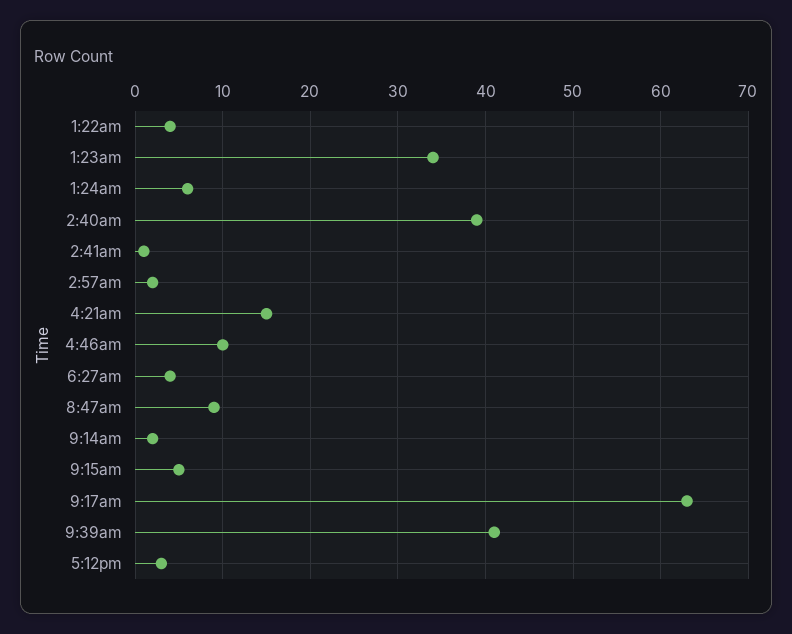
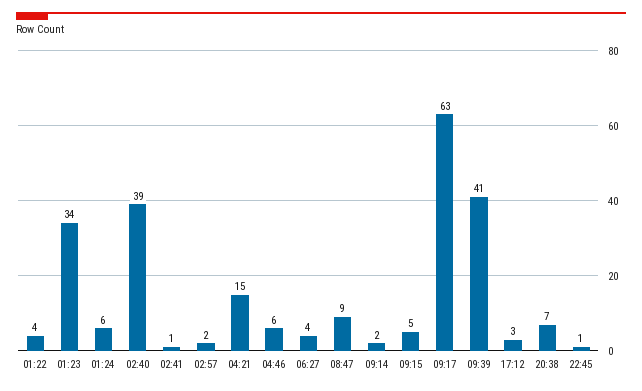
4:46am: 10 -> 6
20:38: none -> 7
22:45: none -> 1

